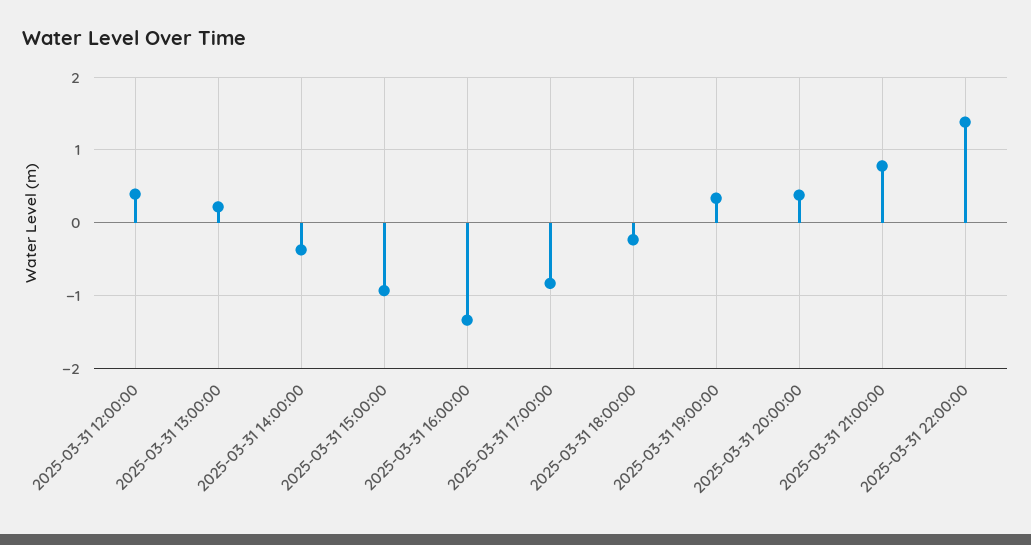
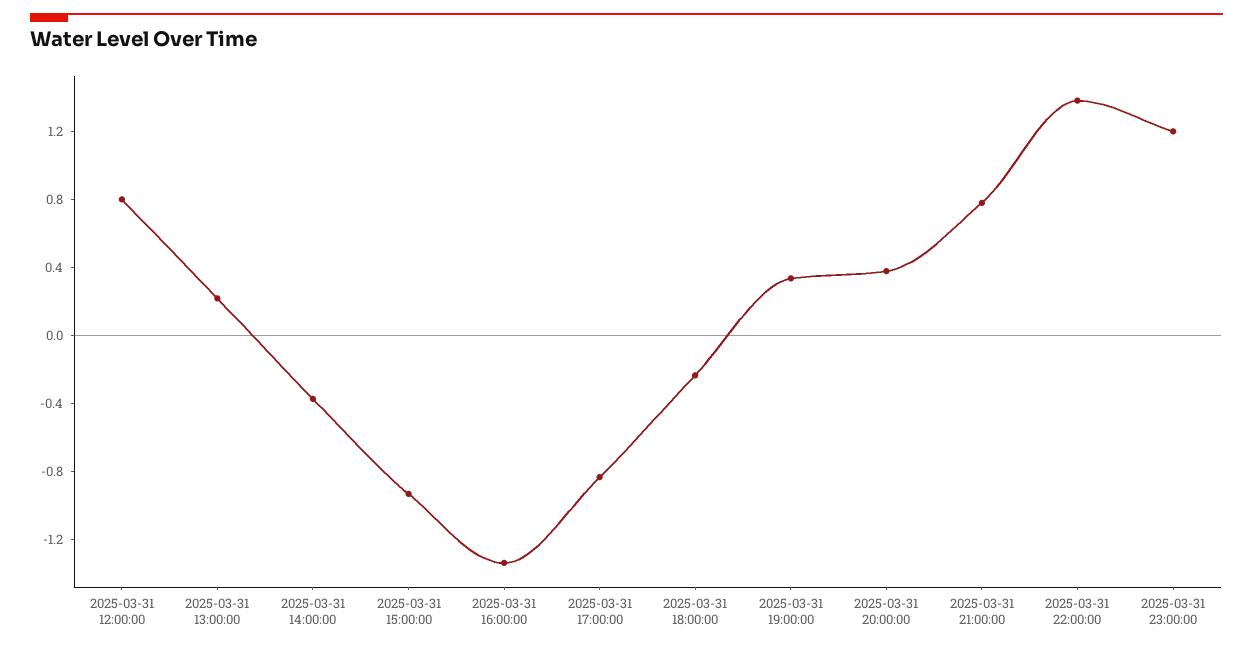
2025-03-31 12:00:00: 0.4 -> 0.8
2025-03-31 23:00:00: none -> 1.2

